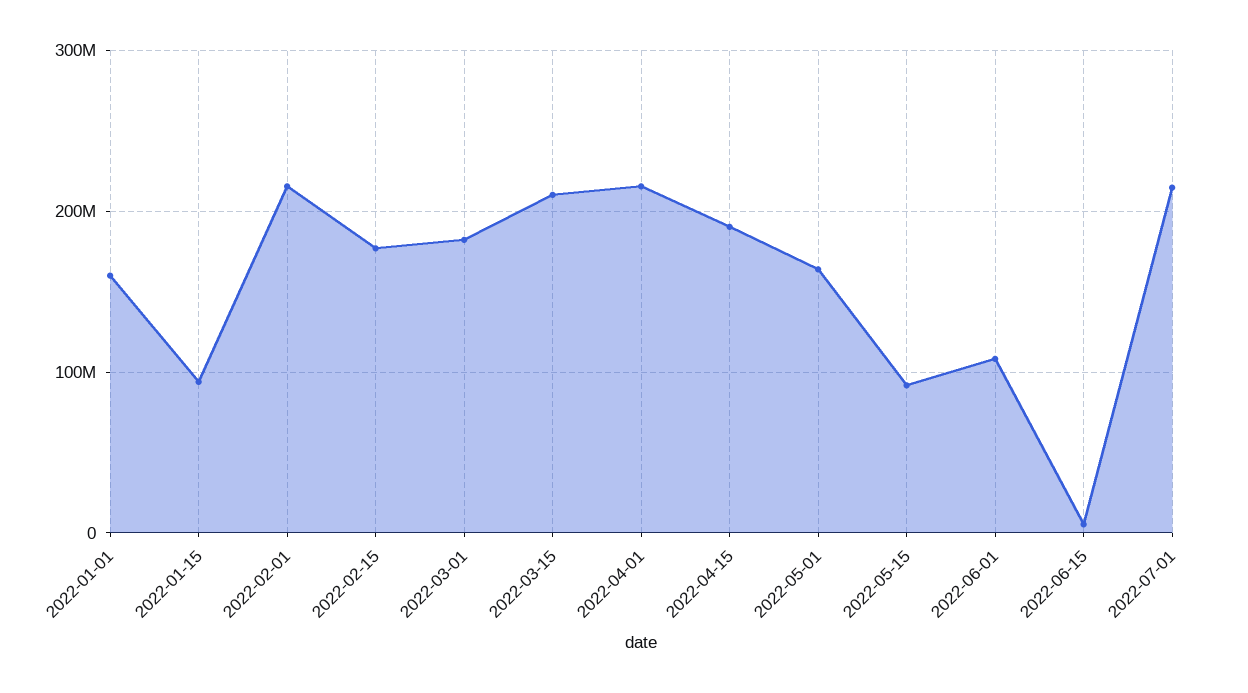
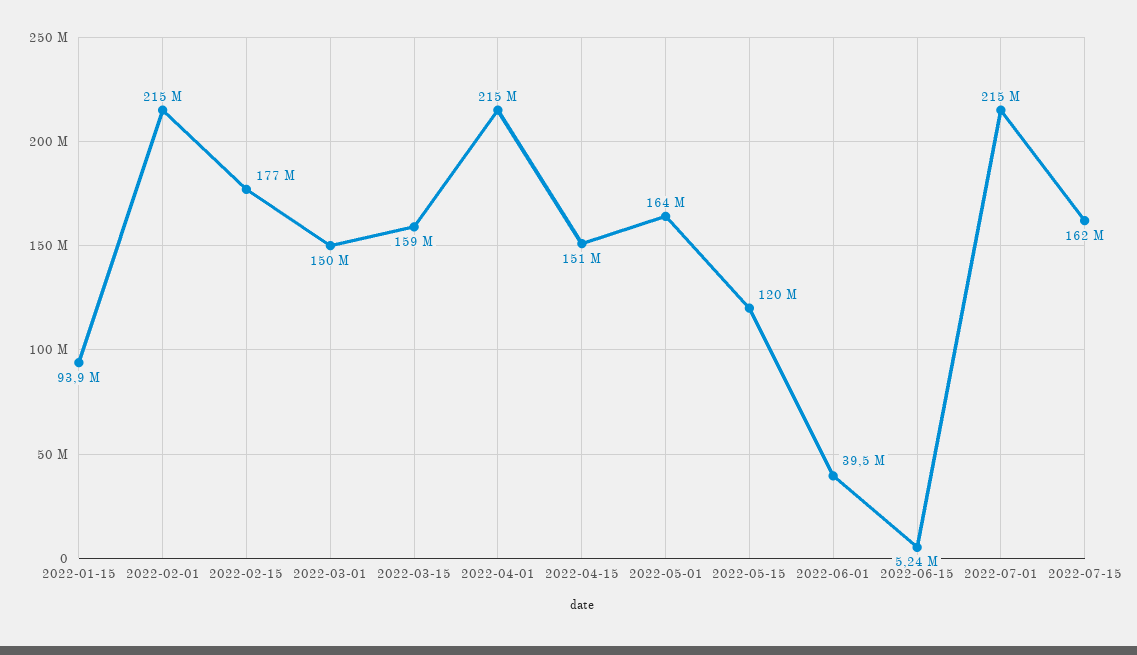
2022-01-01: 160000000 -> none
2022-03-01: 180000000 -> 150000000
2022-03-15: 210000000 -> 159000000
2022-04-15: 190000000 -> 151000000
2022-05-15: 90000000 -> 120000000
2022-06-01: 110000000 -> 39500000
2022-07-15: none -> 162000000

